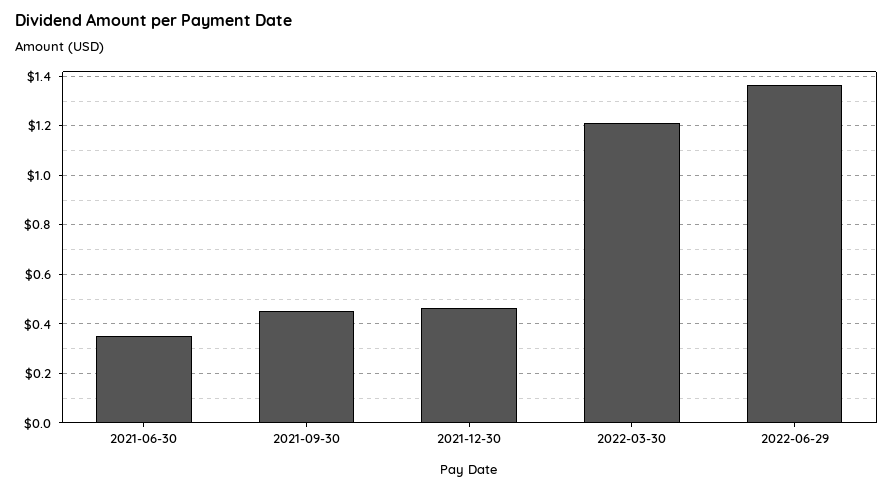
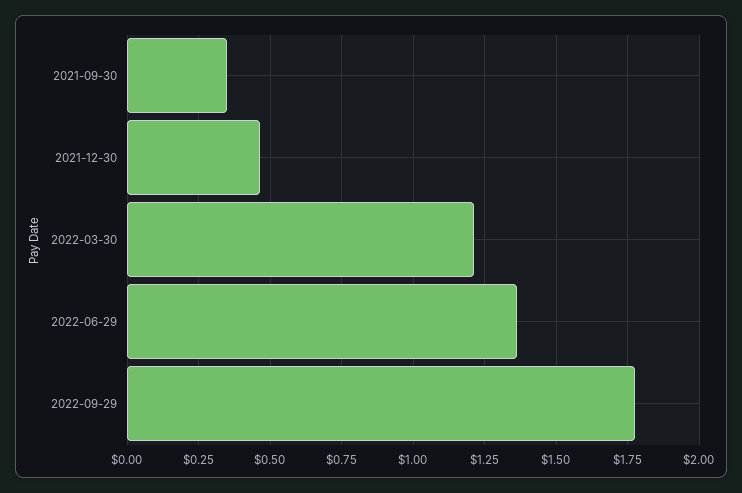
2021-06-30: 0.35 -> none
2021-09-30: 0.45 -> 0.35
2022-09-29: none -> 1.775

